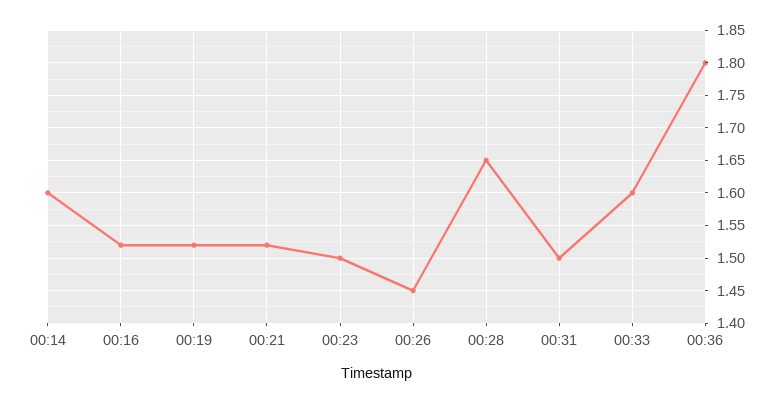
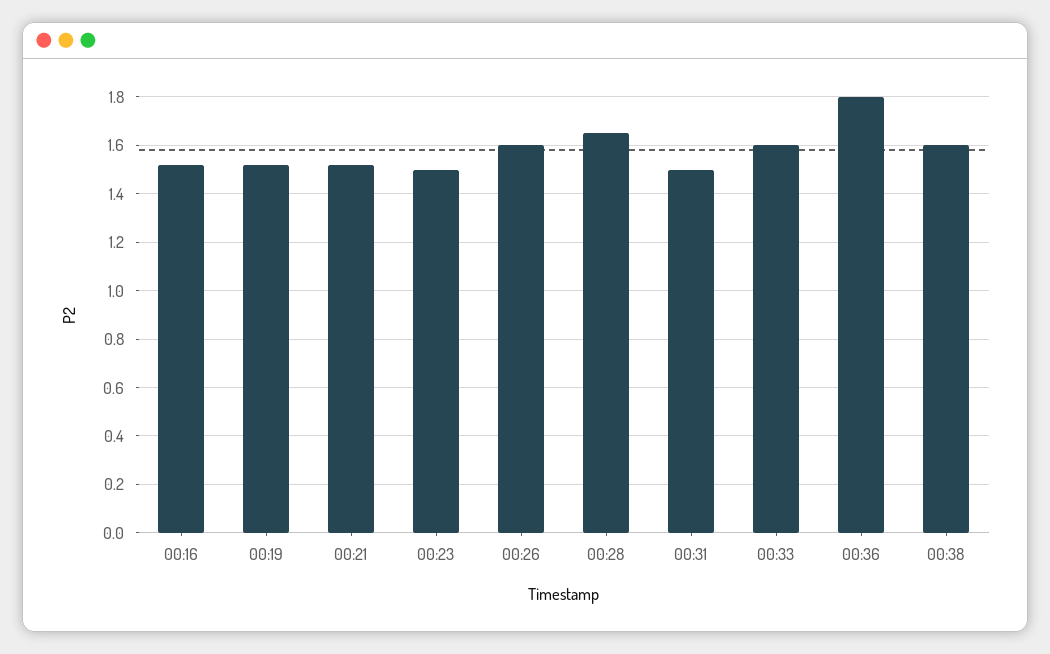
00:14: 1.6 -> none
00:26: 1.45 -> 1.6
00:38: none -> 1.6

